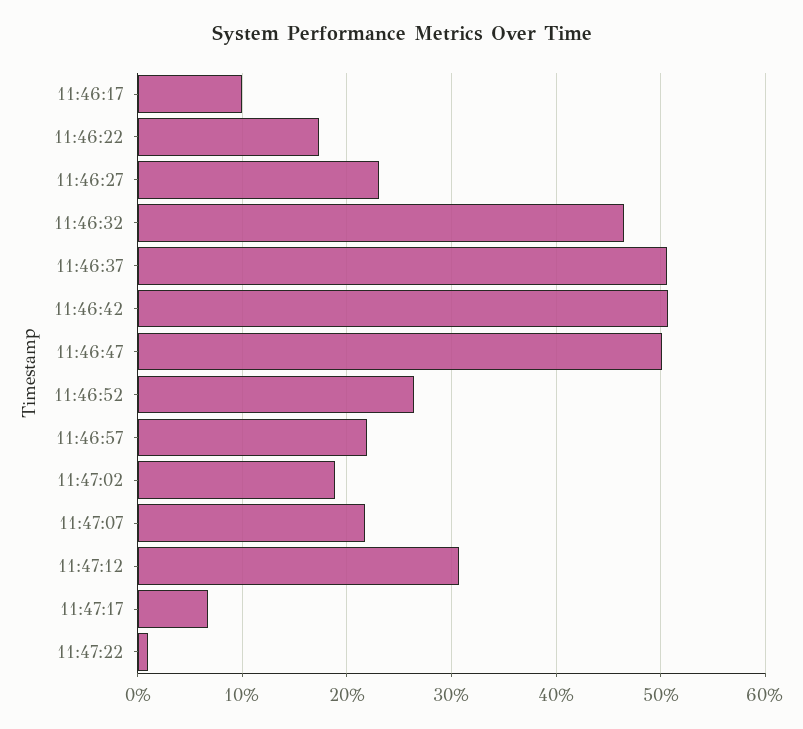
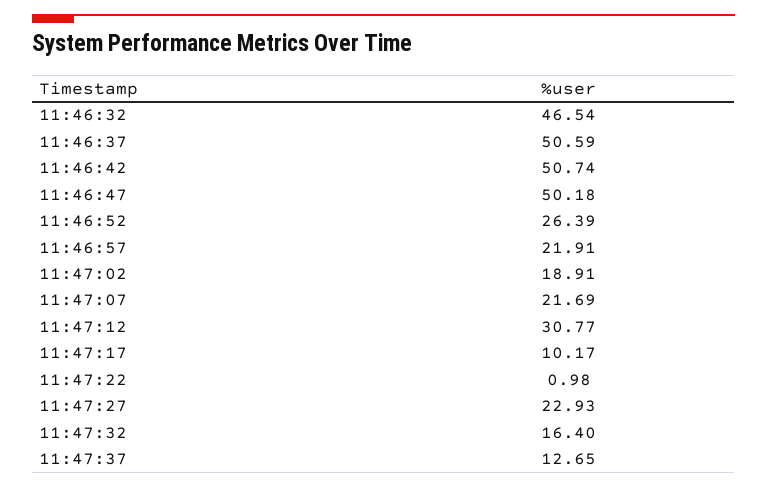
11:46:17: 10 -> none
11:46:22: 17 -> none
11:46:27: 23 -> none
11:47:17: 7 -> 10.17
11:47:27: none -> 22.93
11:47:32: none -> 16.4
11:47:37: none -> 12.65

